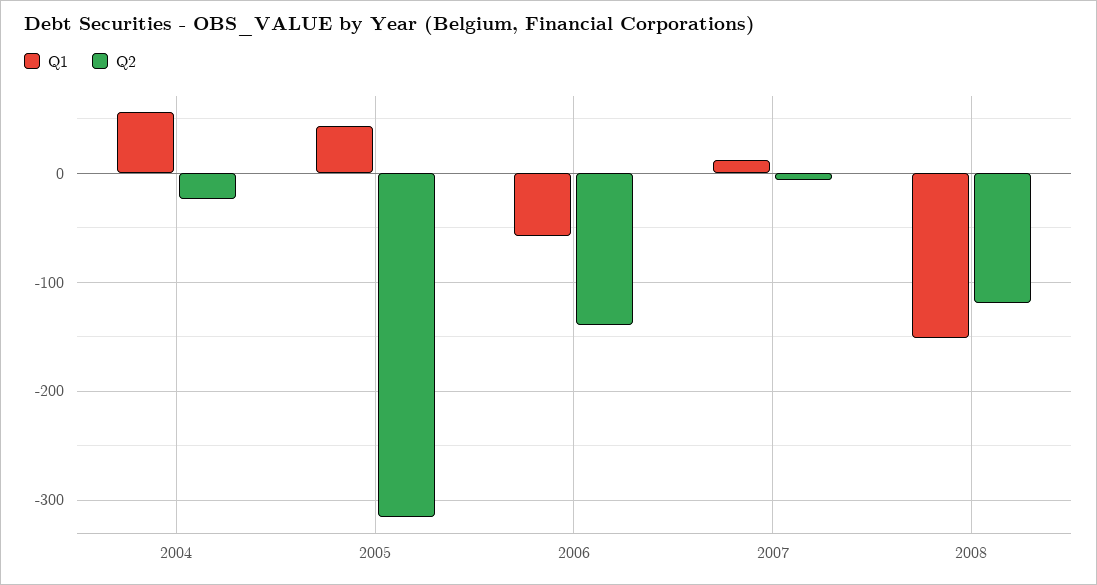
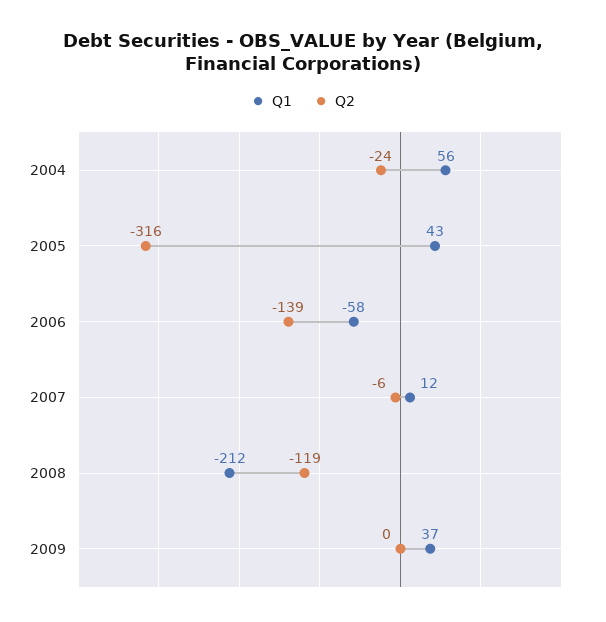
Q1, 2008: -150 -> -212
Q1, 2009: none -> 37
Q2, 2009: none -> 0

